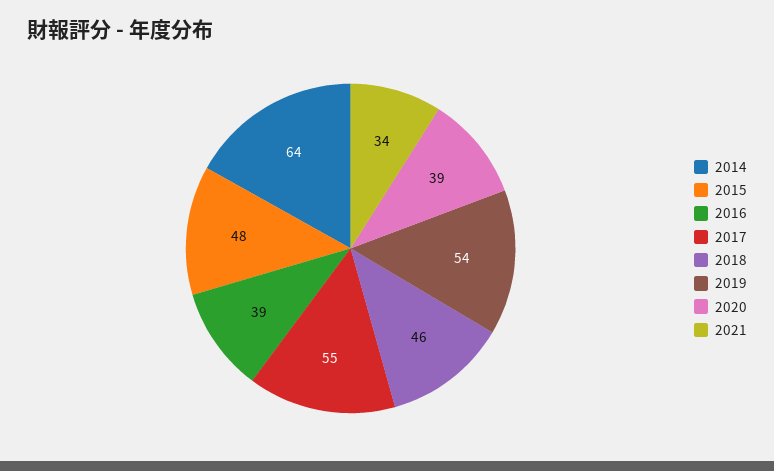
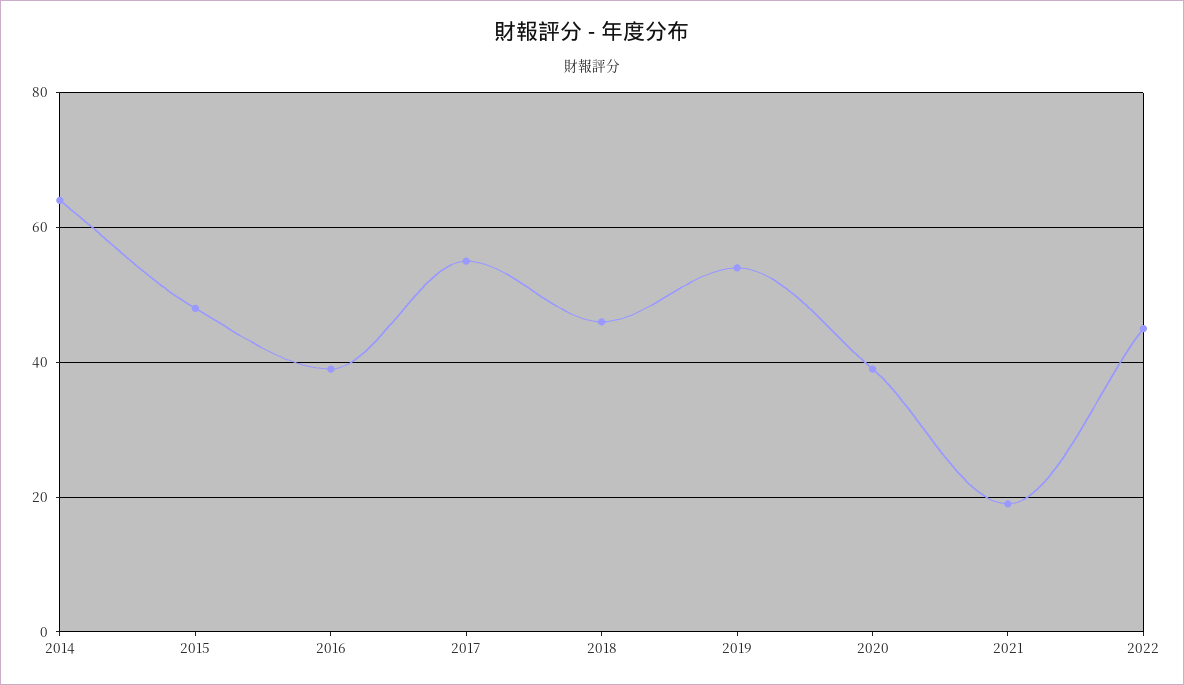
2021: 34 -> 20
2022: none -> 45

